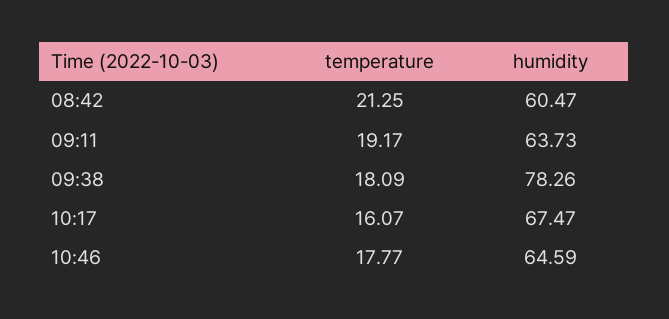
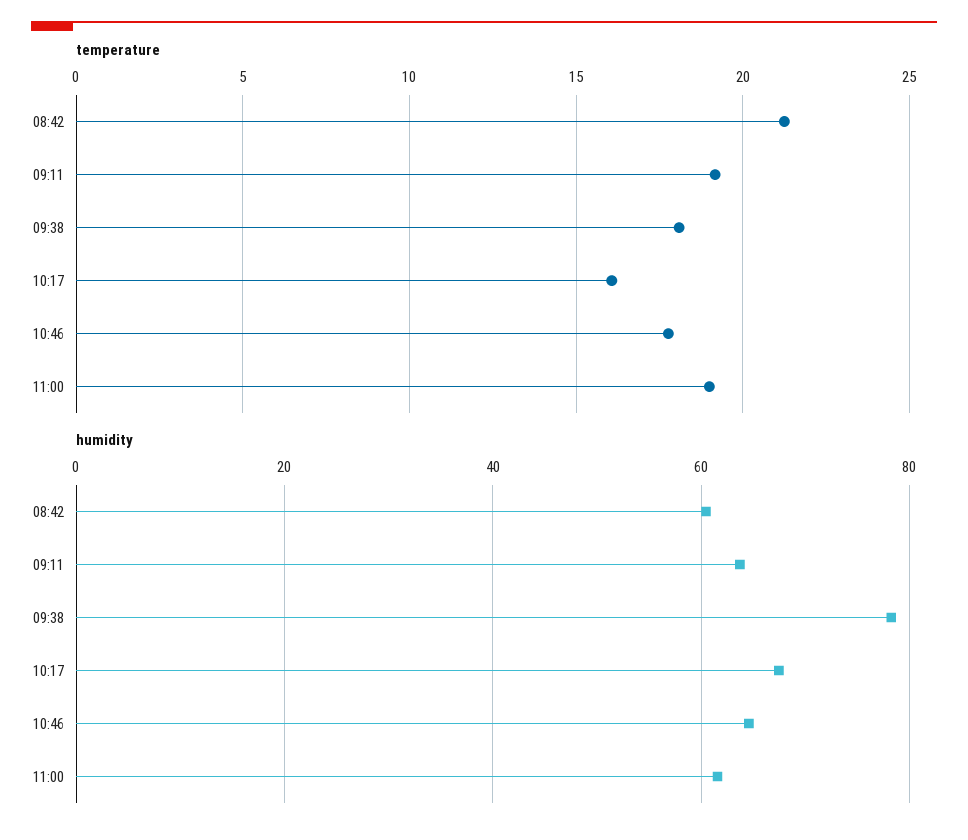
temperature, 11:00: none -> 19
humidity, 11:00: none -> 62

